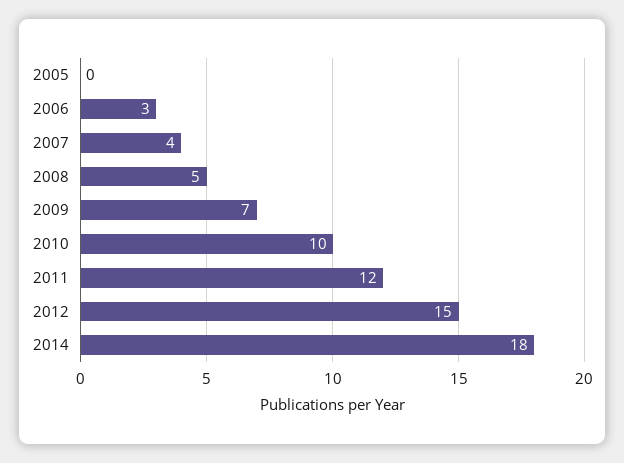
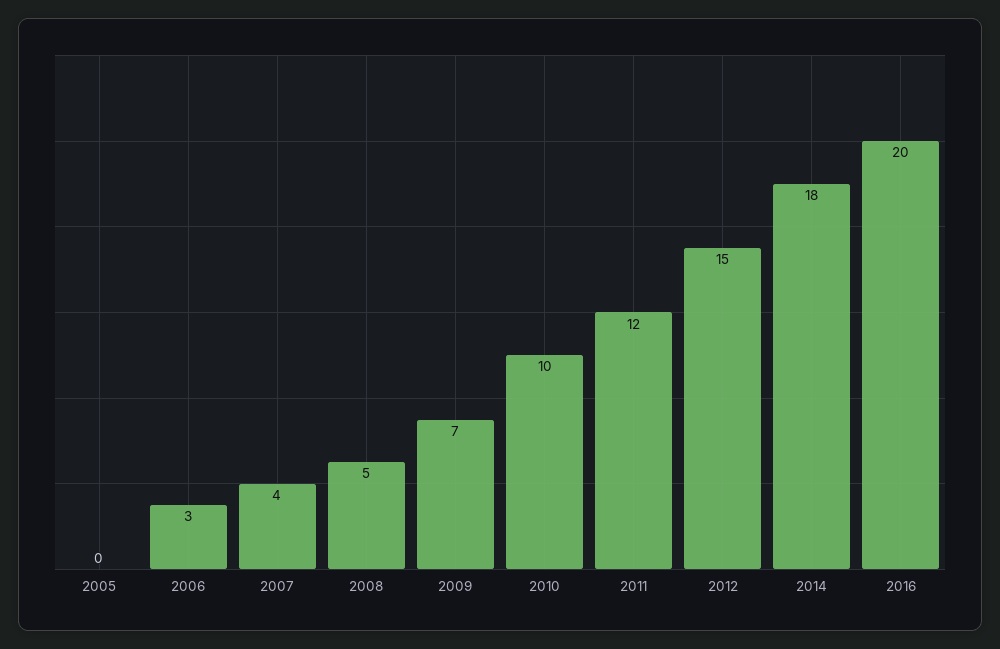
2016: none -> 20

